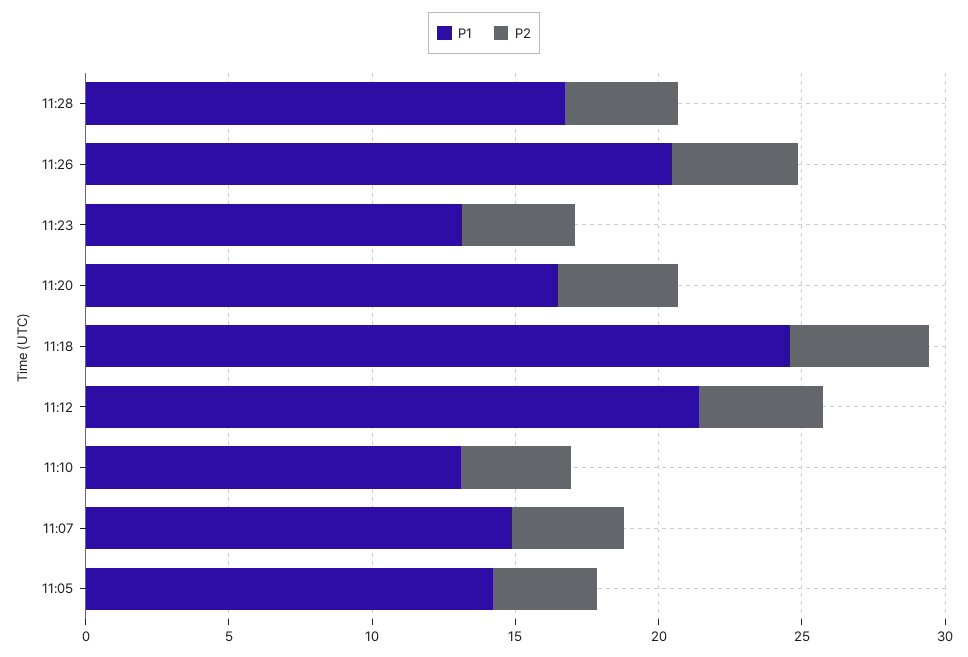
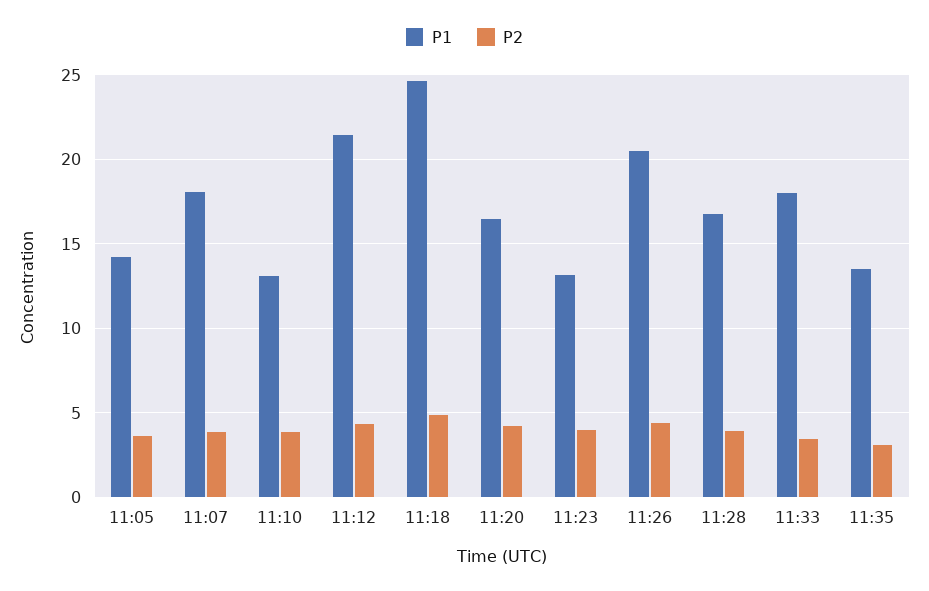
P1, 11:07: 15 -> 18
P1, 11:33: none -> 18
P2, 11:33: none -> 3.5
P1, 11:35: none -> 13.5
P2, 11:35: none -> 3

